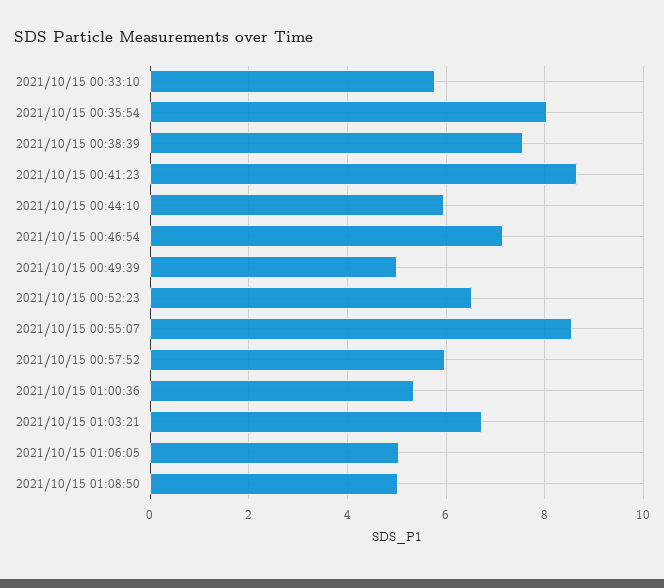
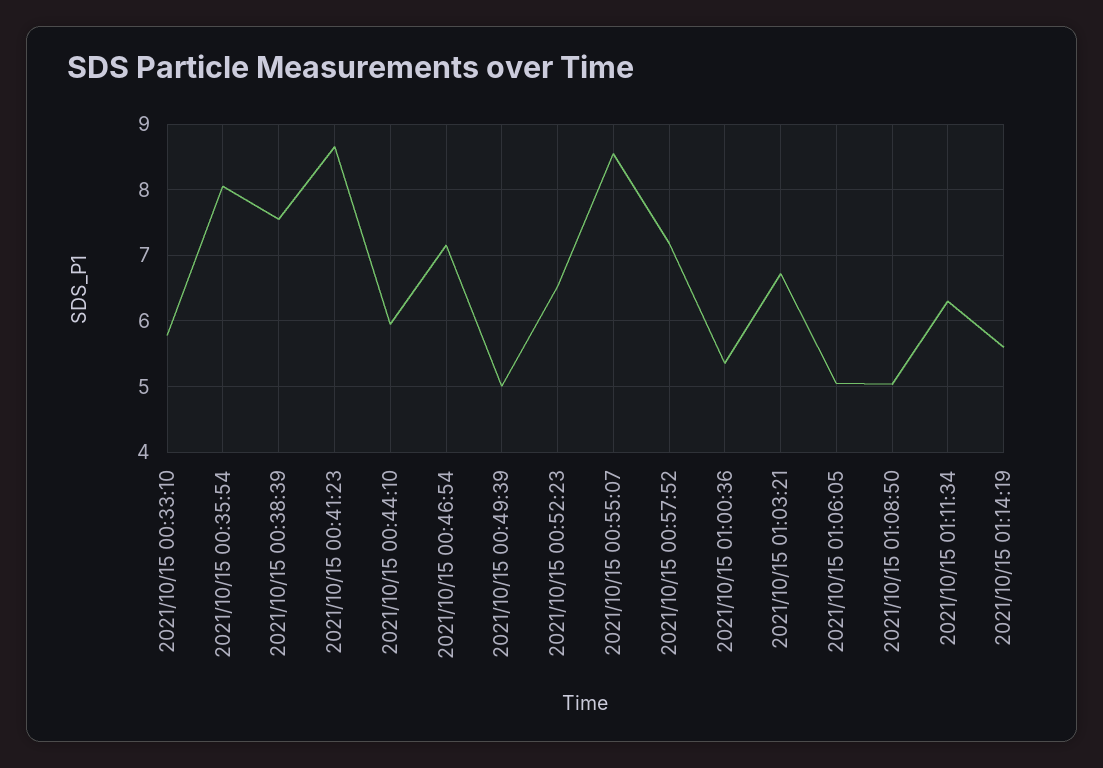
2021/10/15 00:57:52: 6 -> 7.2
2021/10/15 01:11:34: none -> 6.3
2021/10/15 01:14:19: none -> 5.6

